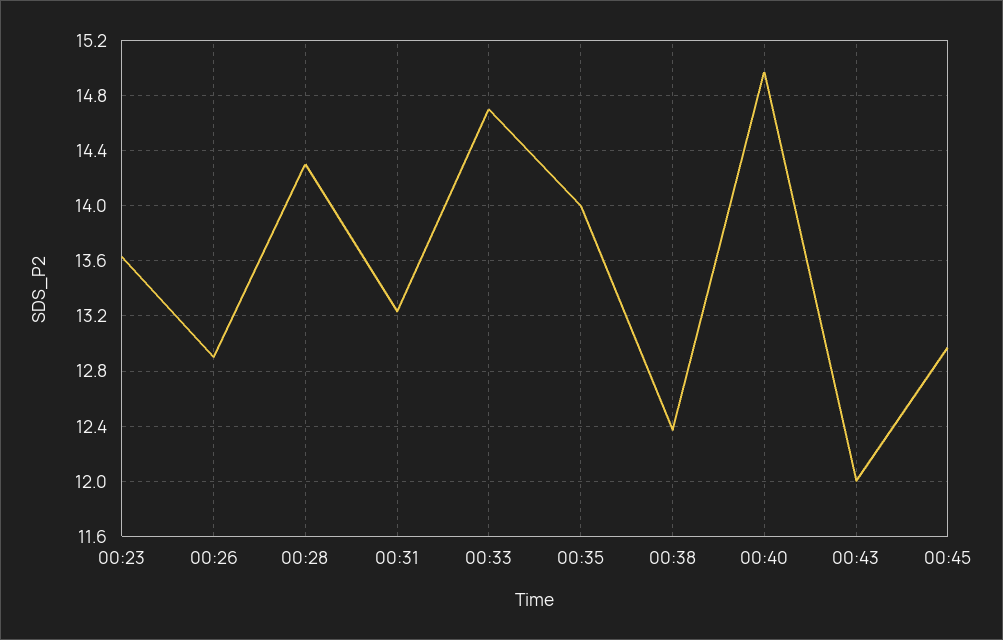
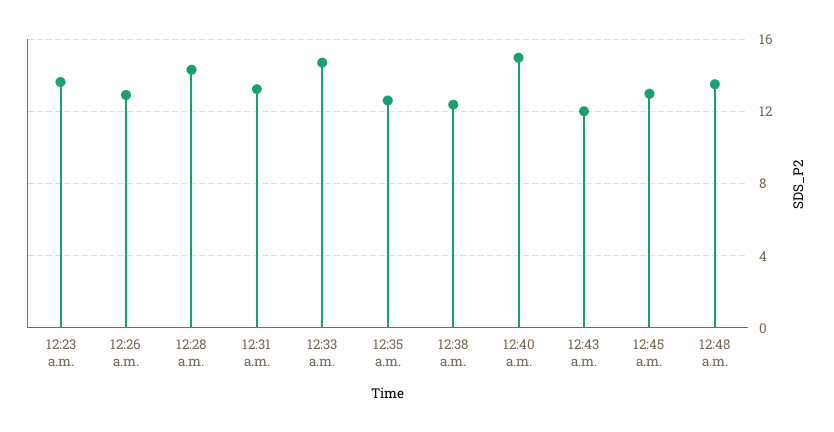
00:35: 14 -> 12.5
12:48 a.m.: none -> 13.5

